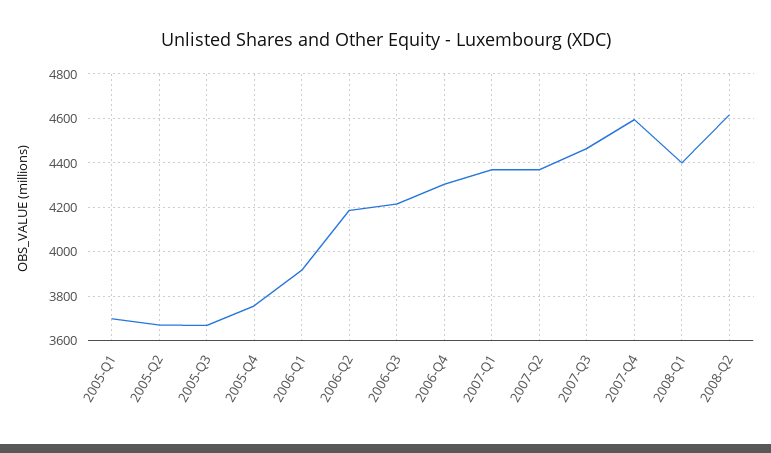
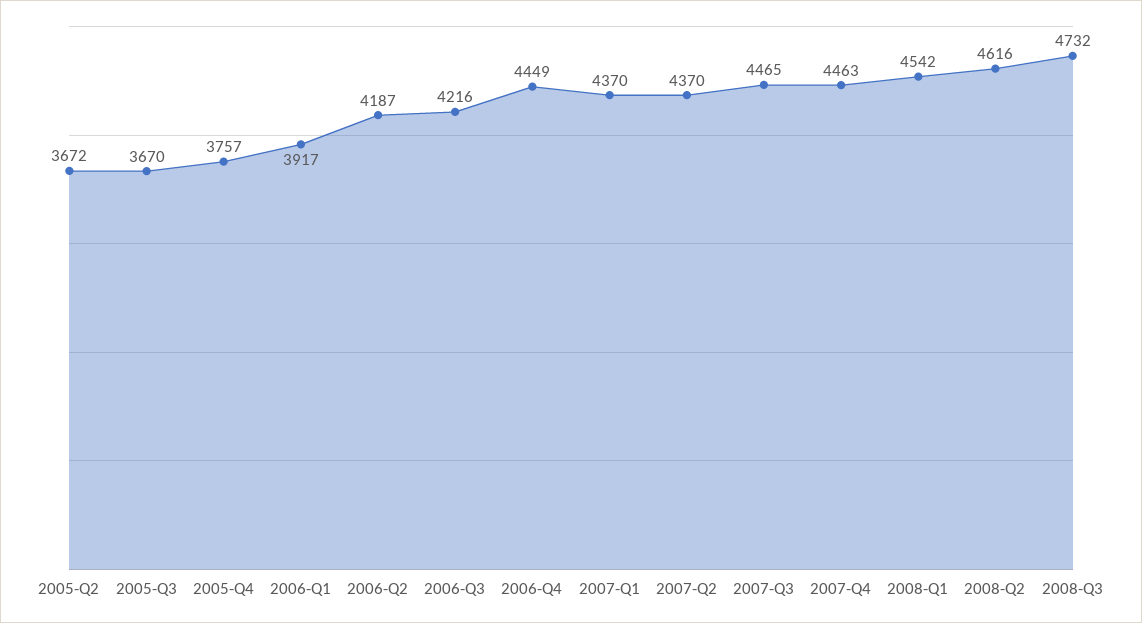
2005-Q1: 3700 -> none
2006-Q4: 4300 -> 4449
2007-Q4: 4600 -> 4463
2008-Q1: 4400 -> 4542
2008-Q3: none -> 4732

